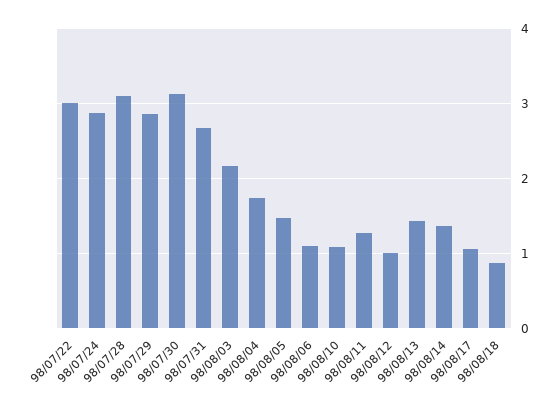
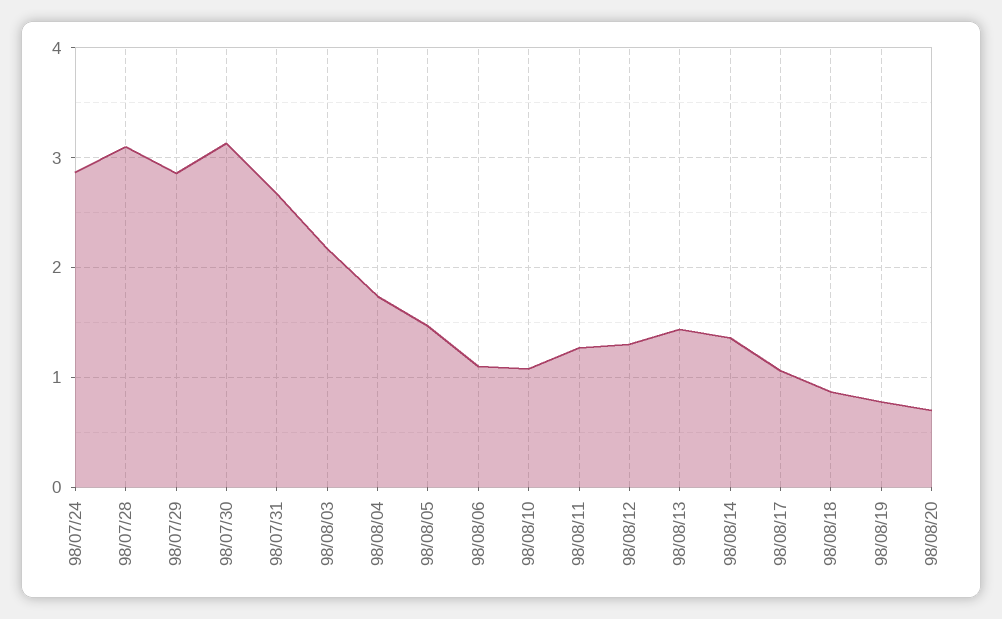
98/07/22: 3 -> none
98/08/12: 1 -> 1.3
98/08/19: none -> 0.8
98/08/20: none -> 0.7

